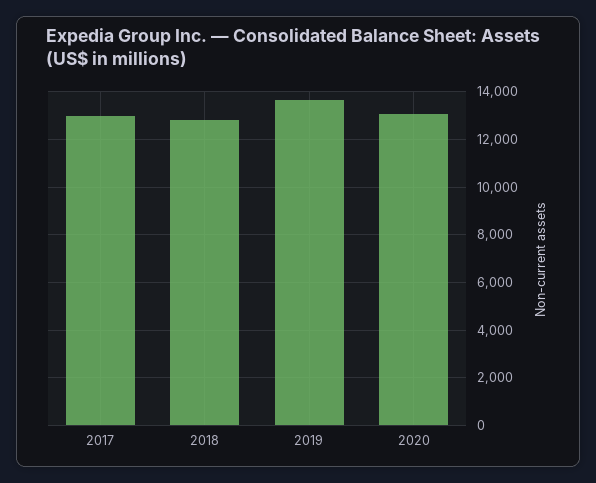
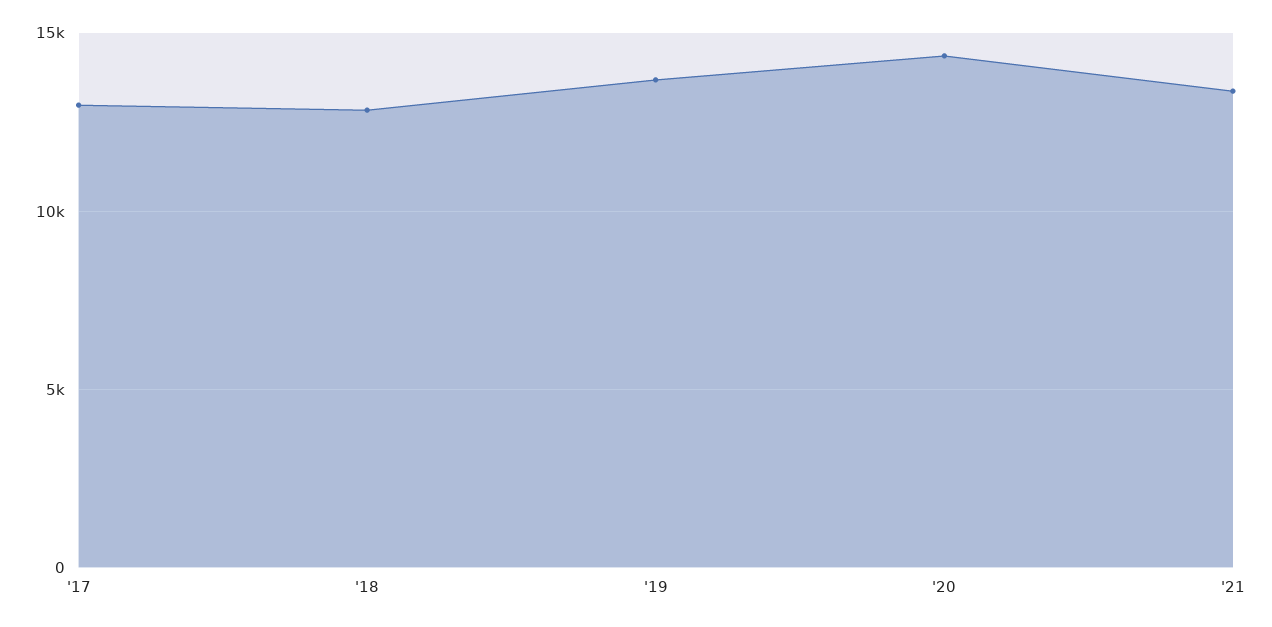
2020: 13000 -> 14500
'21: none -> 13500

